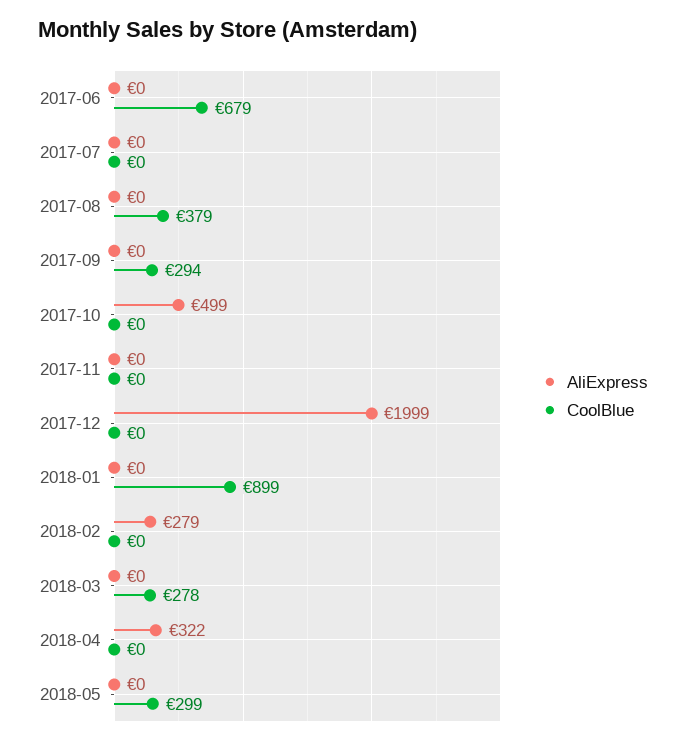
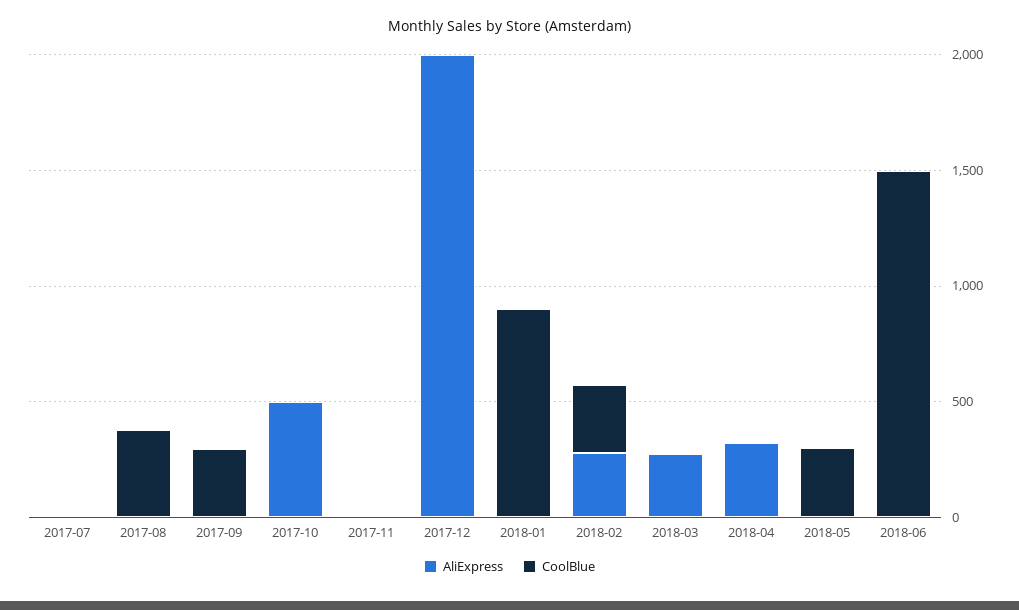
AliExpress, 2017-06: 0 -> none
CoolBlue, 2017-06: 679 -> none
CoolBlue, 2018-02: 0 -> 300
AliExpress, 2018-03: 0 -> 300
CoolBlue, 2018-03: 278 -> 0
AliExpress, 2018-06: none -> 0
CoolBlue, 2018-06: none -> 1500

